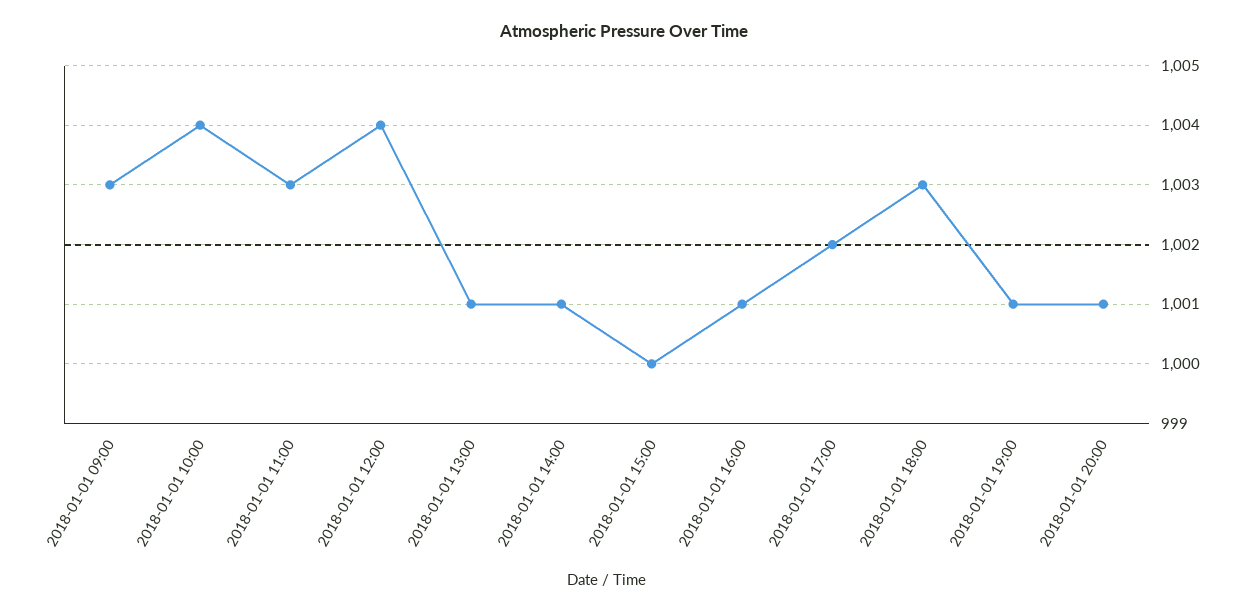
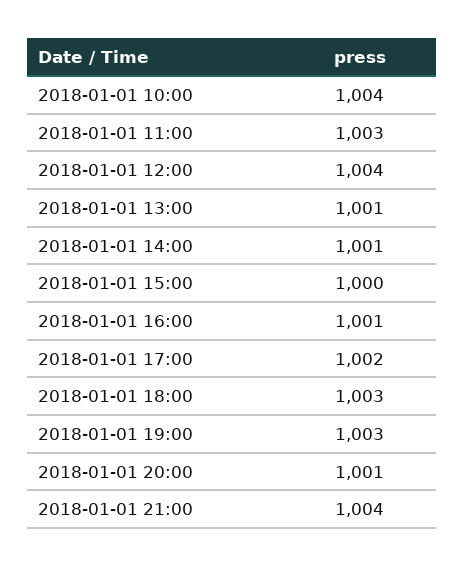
2018-01-01 09:00: 1003 -> none
2018-01-01 19:00: 1001 -> 1003
2018-01-01 21:00: none -> 1004

